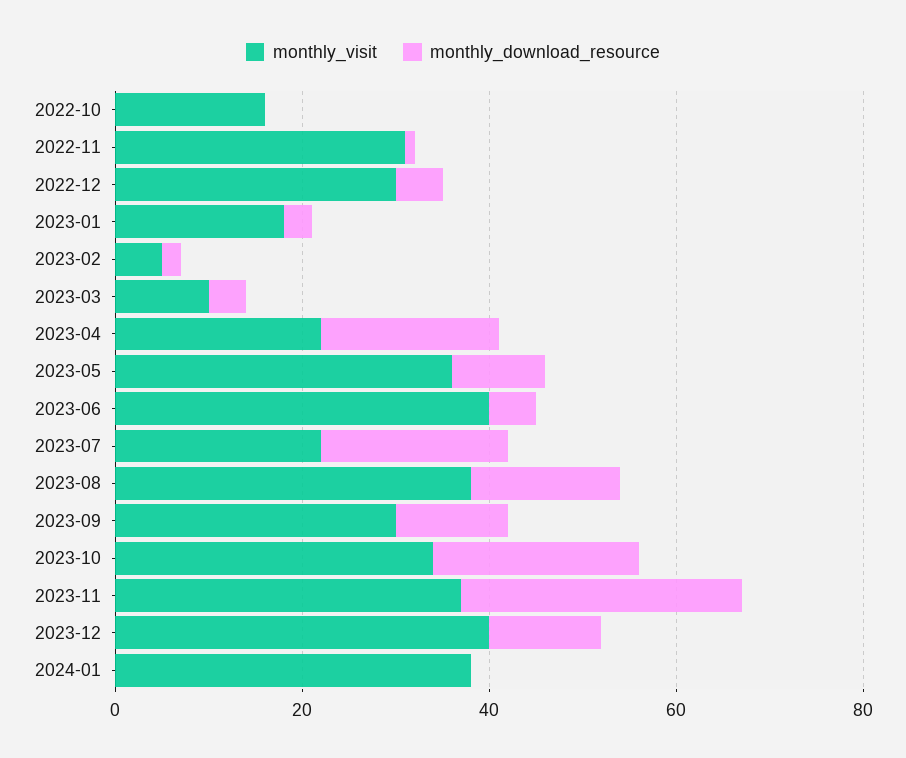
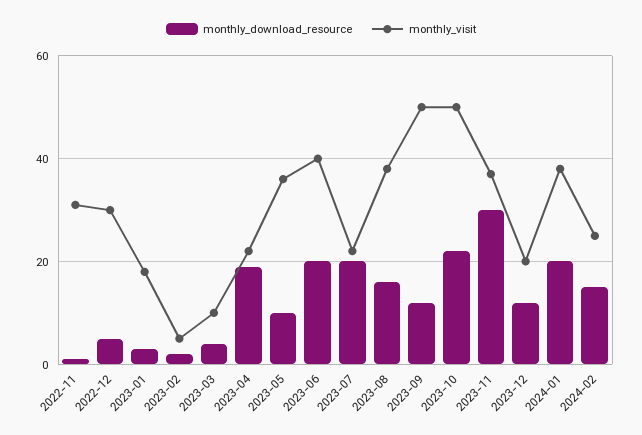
monthly_visit, 2022-10: 15 -> none
monthly_download_resource, 2022-10: 0 -> none
monthly_download_resource, 2023-06: 5 -> 20
monthly_visit, 2023-09: 30 -> 50
monthly_visit, 2023-10: 35 -> 50
monthly_visit, 2023-12: 40 -> 20
monthly_download_resource, 2024-01: 0 -> 20
monthly_download_resource, 2024-02: none -> 15
monthly_visit, 2024-02: none -> 25

